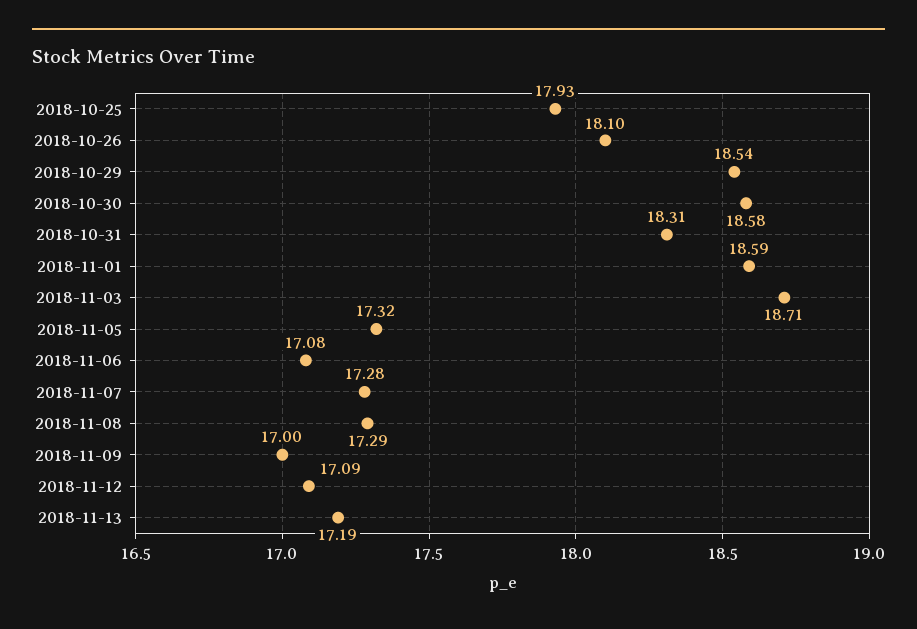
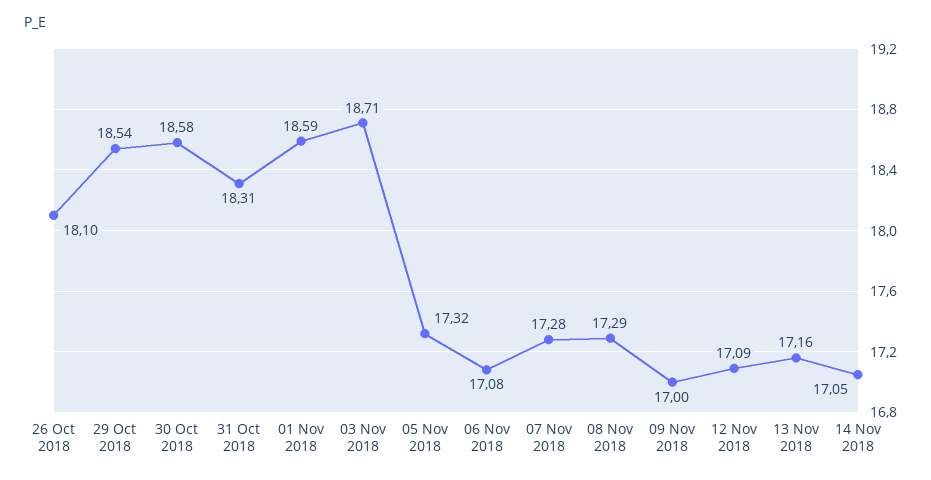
2018-10-25: 17.93 -> none
2018-11-13: 17.19 -> 17.16
14 Nov 2018: none -> 17.05

